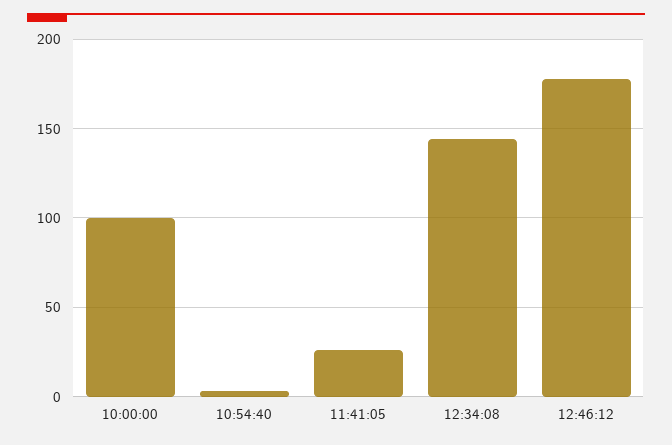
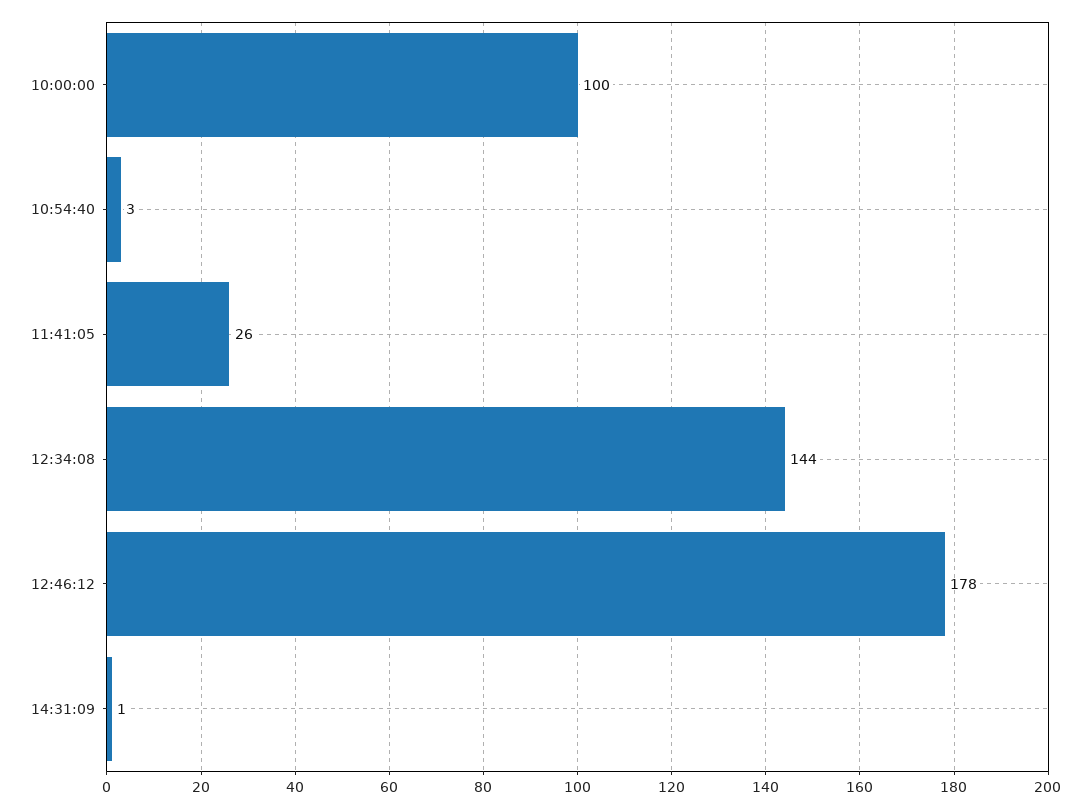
14:31:09: none -> 1

